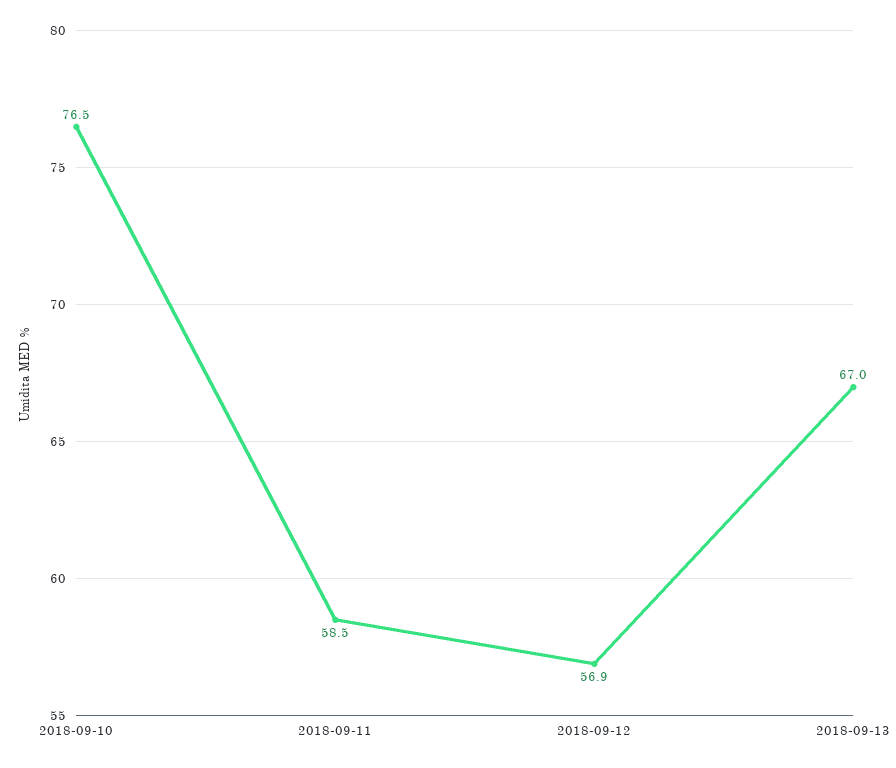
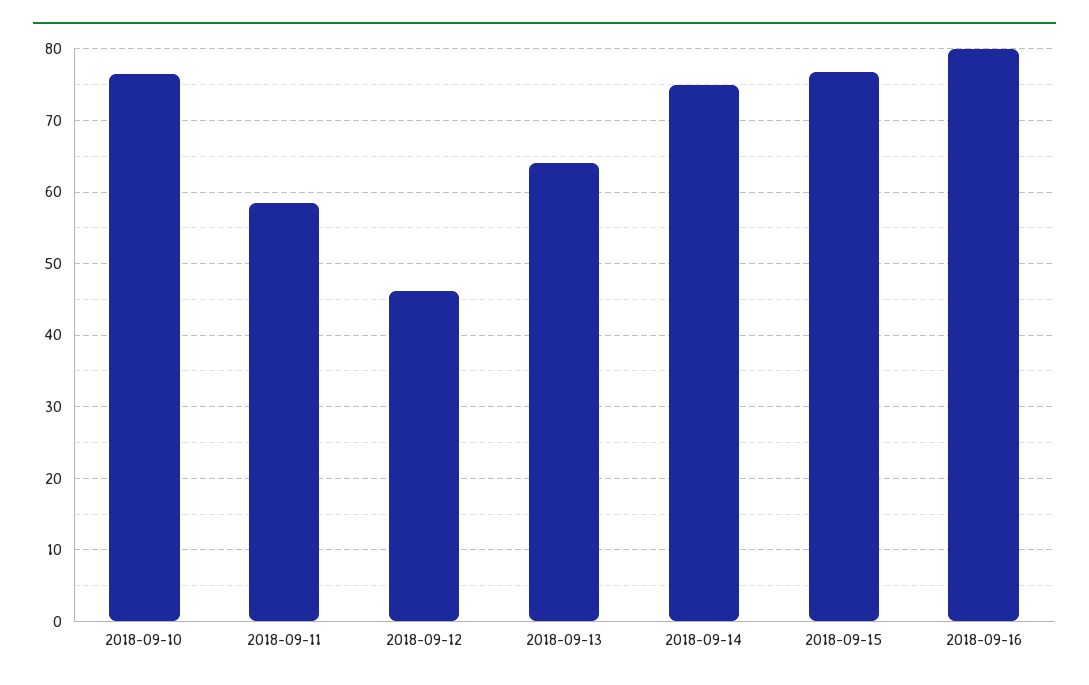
2018-09-12: 56.9 -> 46
2018-09-13: 67 -> 64
2018-09-14: none -> 75
2018-09-15: none -> 77
2018-09-16: none -> 80

